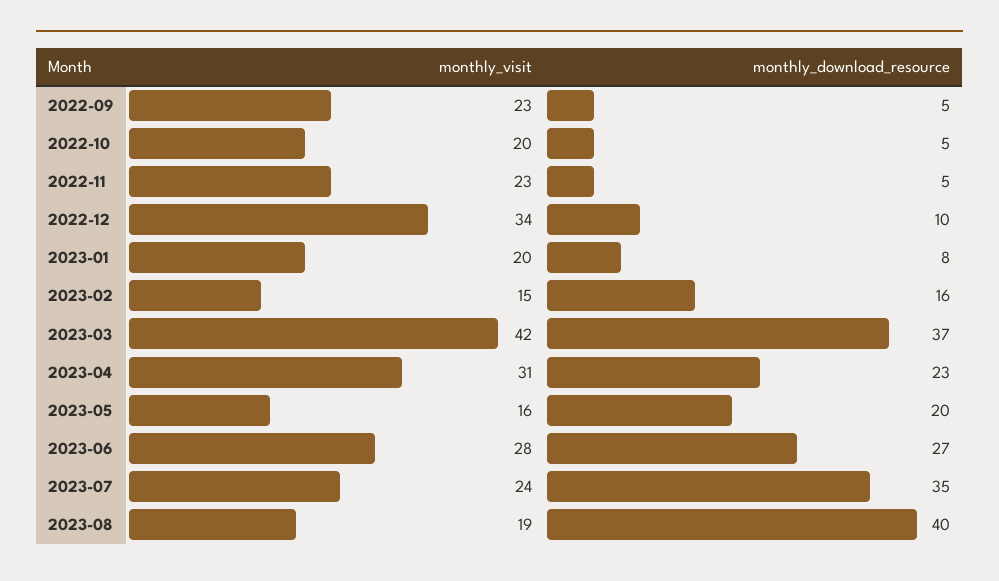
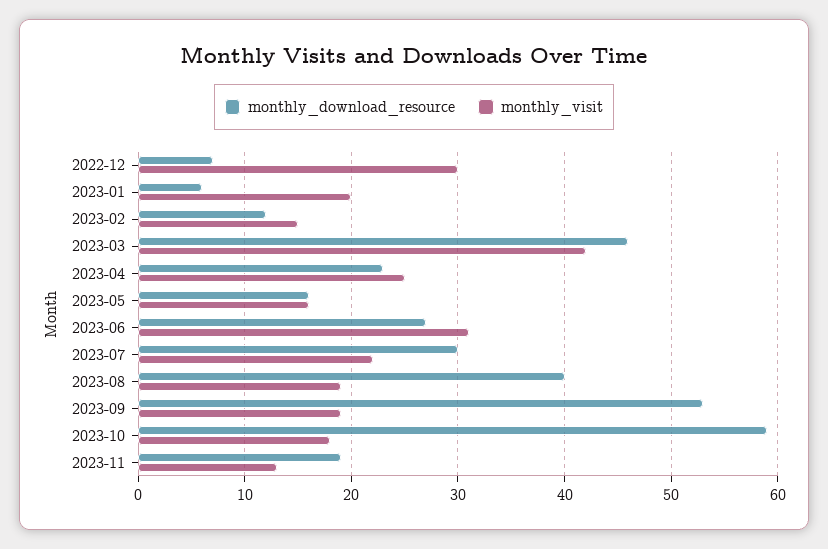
monthly_visit, 2022-09: 23 -> none
monthly_download_resource, 2022-09: 5 -> none
monthly_visit, 2022-10: 20 -> none
monthly_download_resource, 2022-10: 5 -> none
monthly_visit, 2022-11: 23 -> none
monthly_download_resource, 2022-11: 5 -> none
monthly_visit, 2022-12: 34 -> 30
monthly_download_resource, 2022-12: 10 -> 7
monthly_download_resource, 2023-01: 8 -> 6
monthly_download_resource, 2023-02: 16 -> 12
monthly_download_resource, 2023-03: 37 -> 46
monthly_visit, 2023-04: 31 -> 25
monthly_download_resource, 2023-05: 20 -> 16
monthly_visit, 2023-06: 28 -> 31
monthly_visit, 2023-07: 24 -> 22
monthly_download_resource, 2023-07: 35 -> 30
monthly_download_resource, 2023-09: none -> 53
monthly_visit, 2023-09: none -> 19
monthly_download_resource, 2023-10: none -> 59
monthly_visit, 2023-10: none -> 18
monthly_download_resource, 2023-11: none -> 19
monthly_visit, 2023-11: none -> 13

